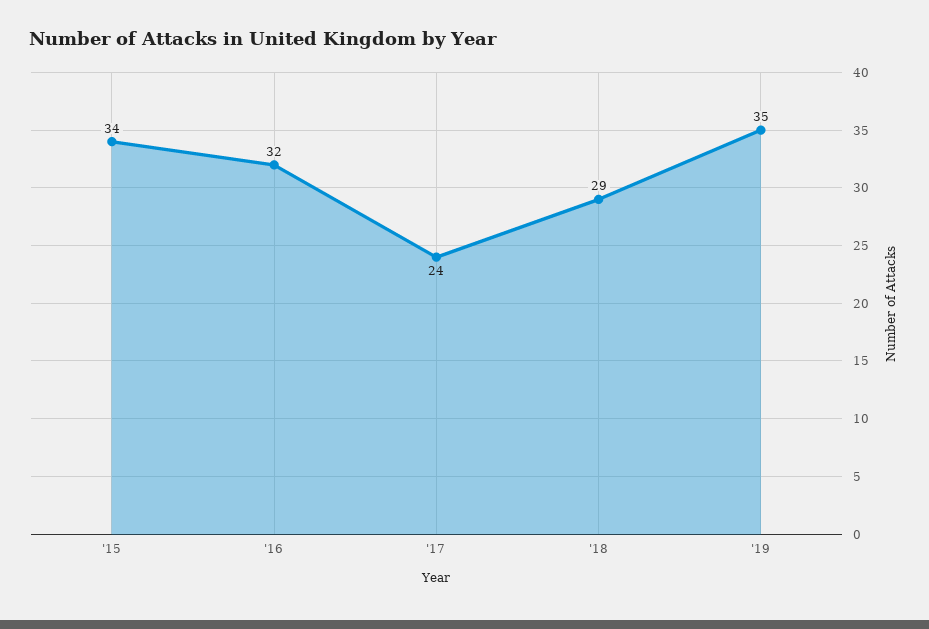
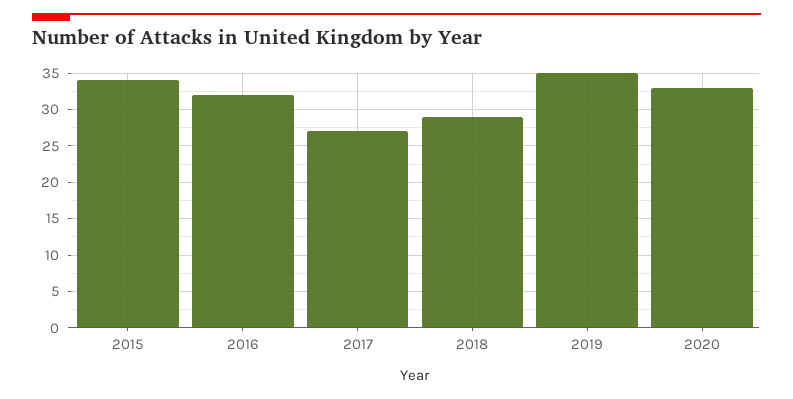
'17: 24 -> 27
2020: none -> 33

